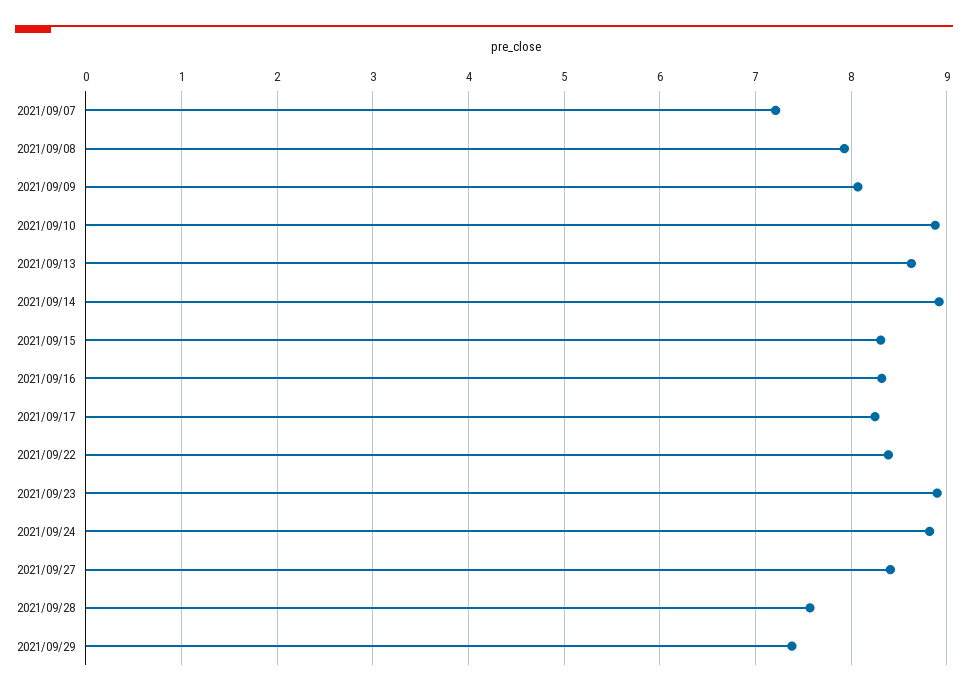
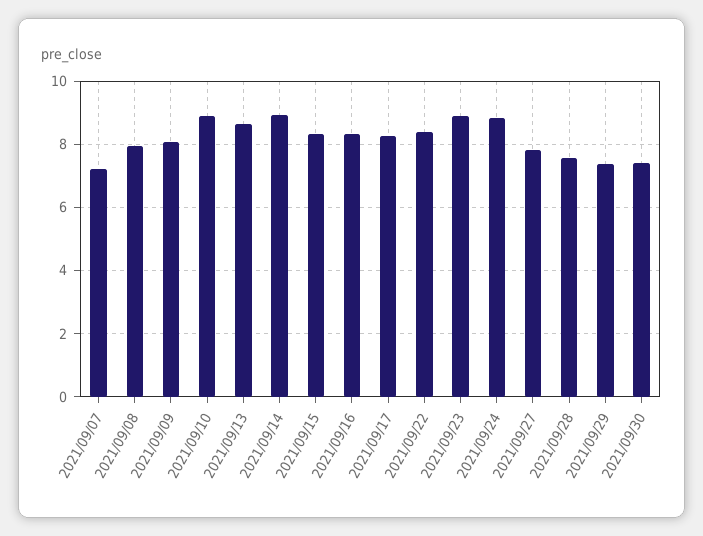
2021/09/27: 8.4 -> 7.8
2021/09/30: none -> 7.4

